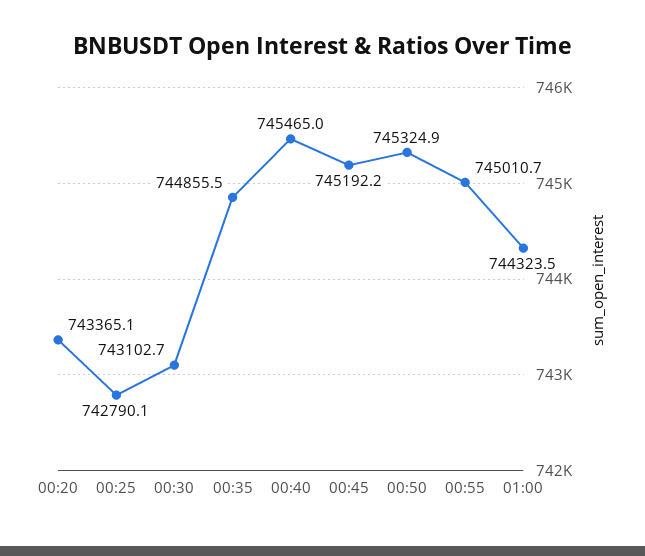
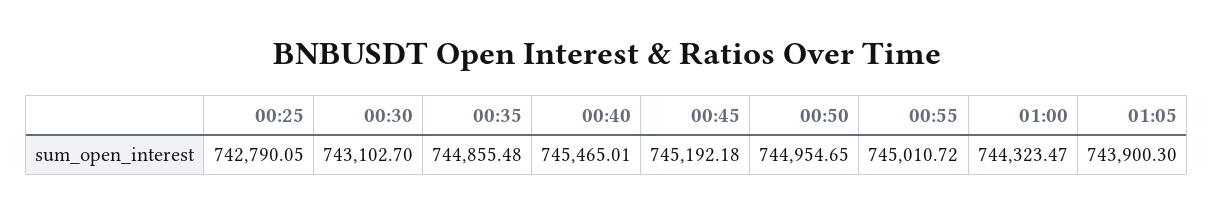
00:20: 743365.1 -> none
00:50: 745324.9 -> 744954.65
01:05: none -> 743900.3

